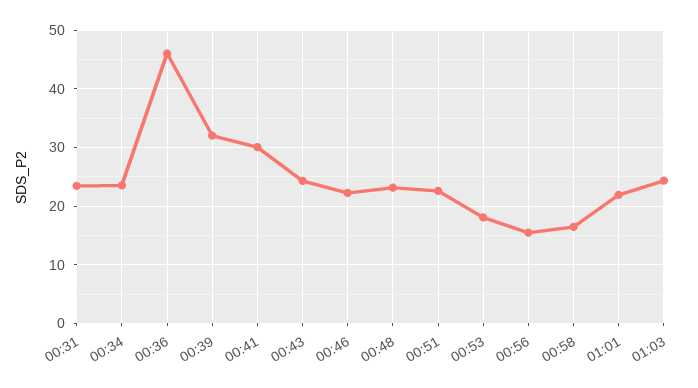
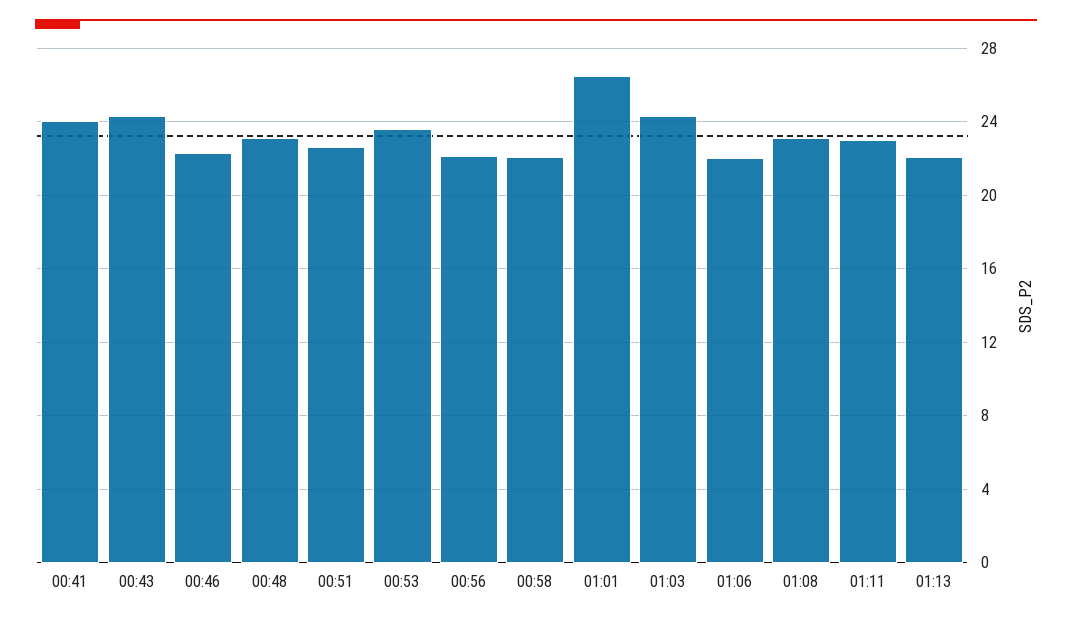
00:31: 24 -> none
00:34: 24 -> none
00:36: 46 -> none
00:39: 32 -> none
00:41: 30 -> 24
00:53: 18 -> 23.5
00:56: 16 -> 22
00:58: 16 -> 22
01:01: 22 -> 26.5
01:06: none -> 22
01:08: none -> 23
01:11: none -> 23
01:13: none -> 22

